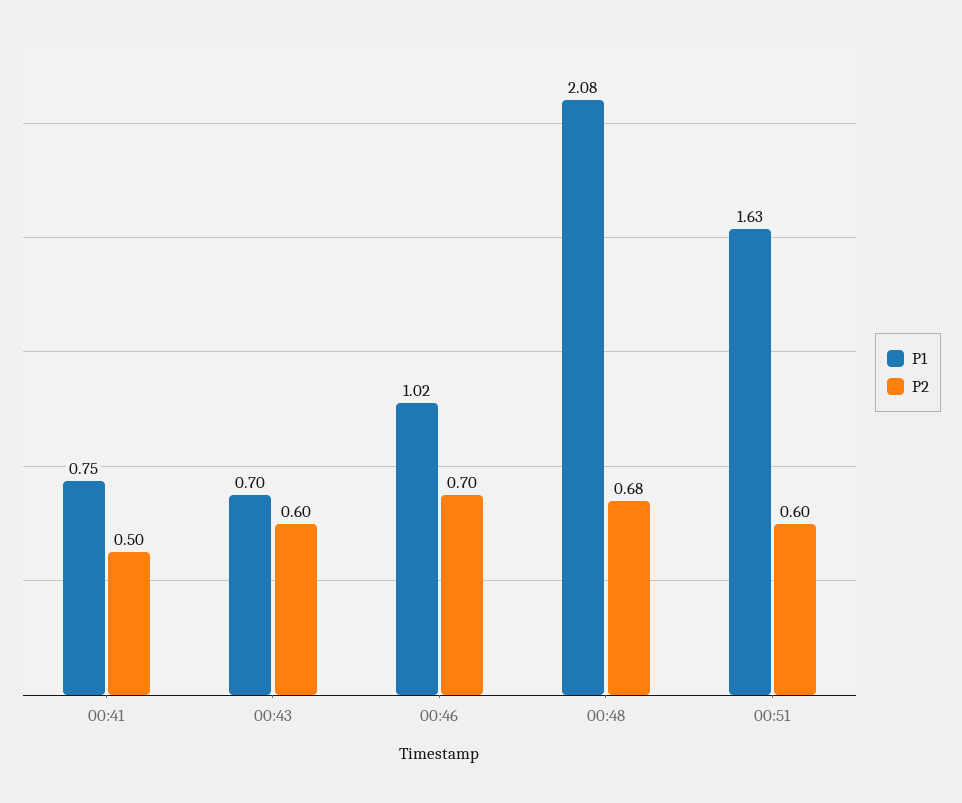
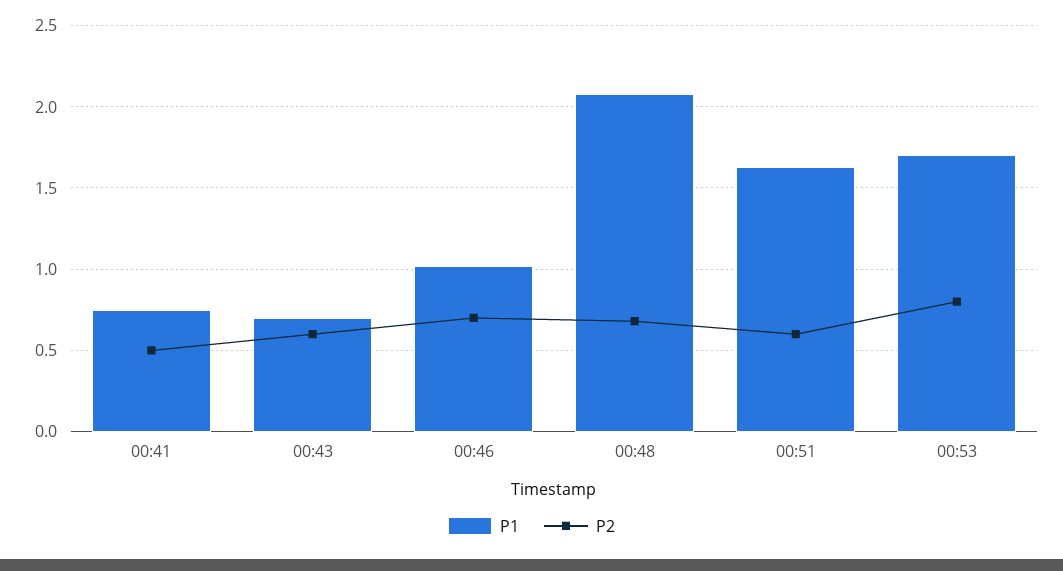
P1, 00:53: none -> 1.7
P2, 00:53: none -> 0.8

